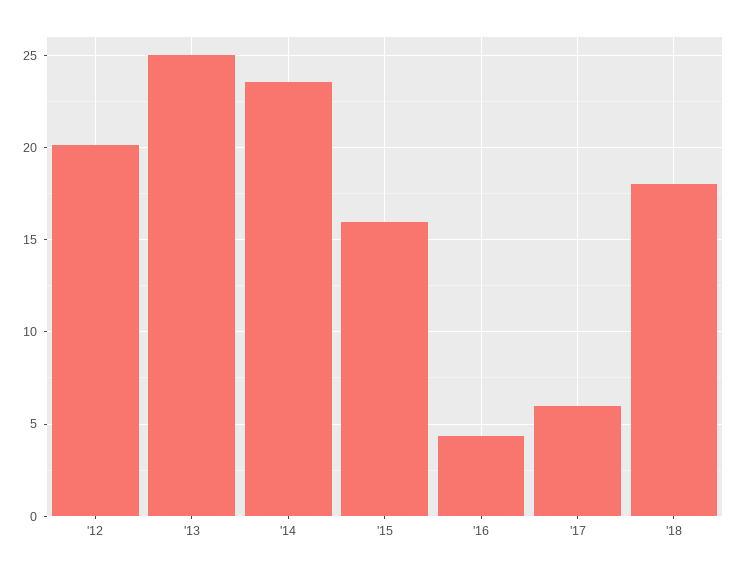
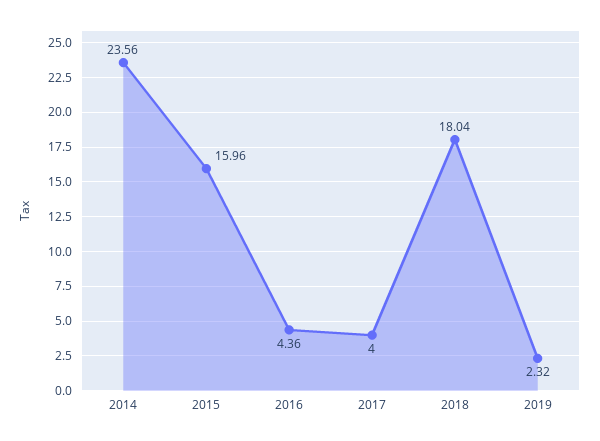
'12: 20 -> none
'13: 25 -> none
'17: 6 -> 4
2019: none -> 2.32

